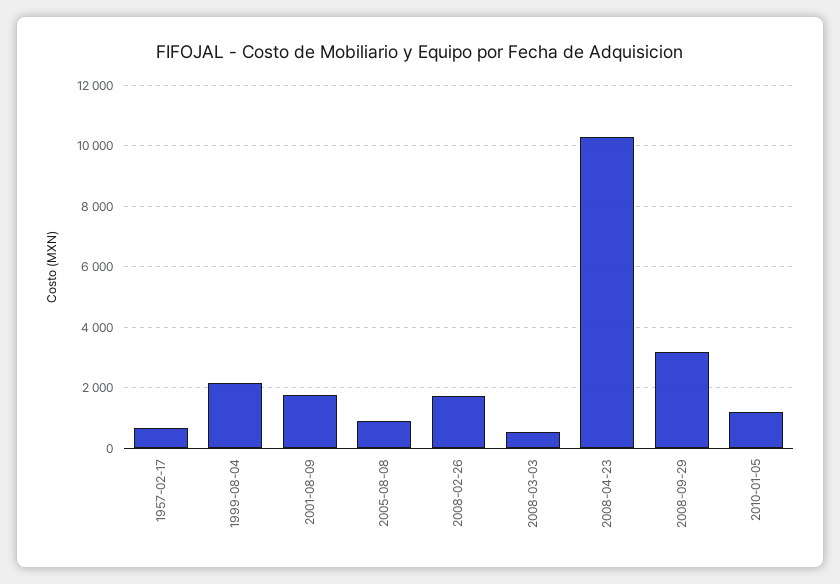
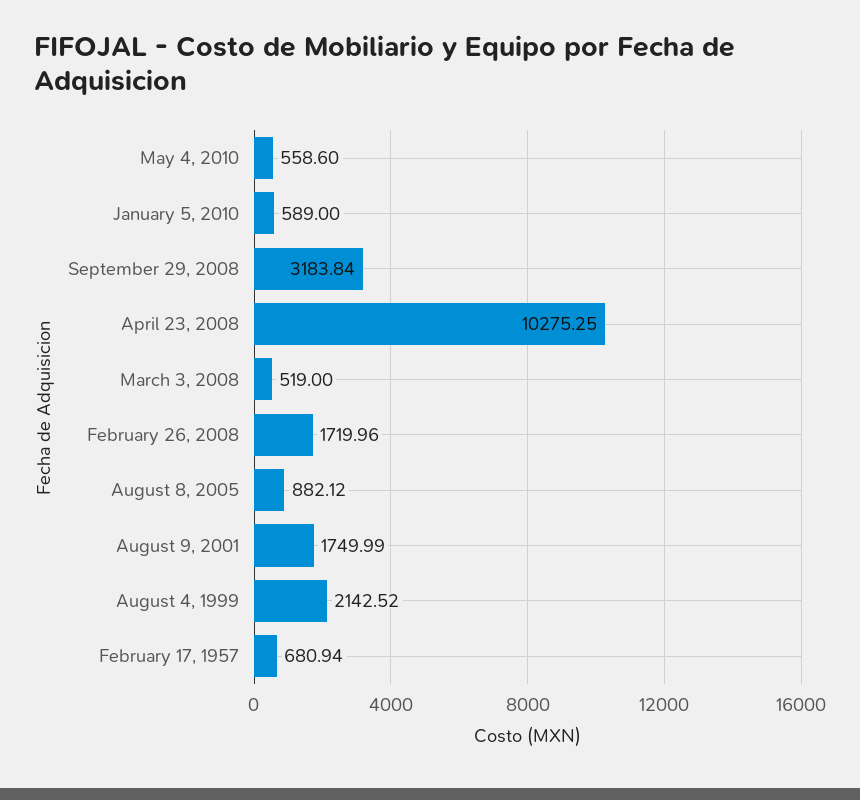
2010-01-05: 1200 -> 589
May 4, 2010: none -> 558.6

